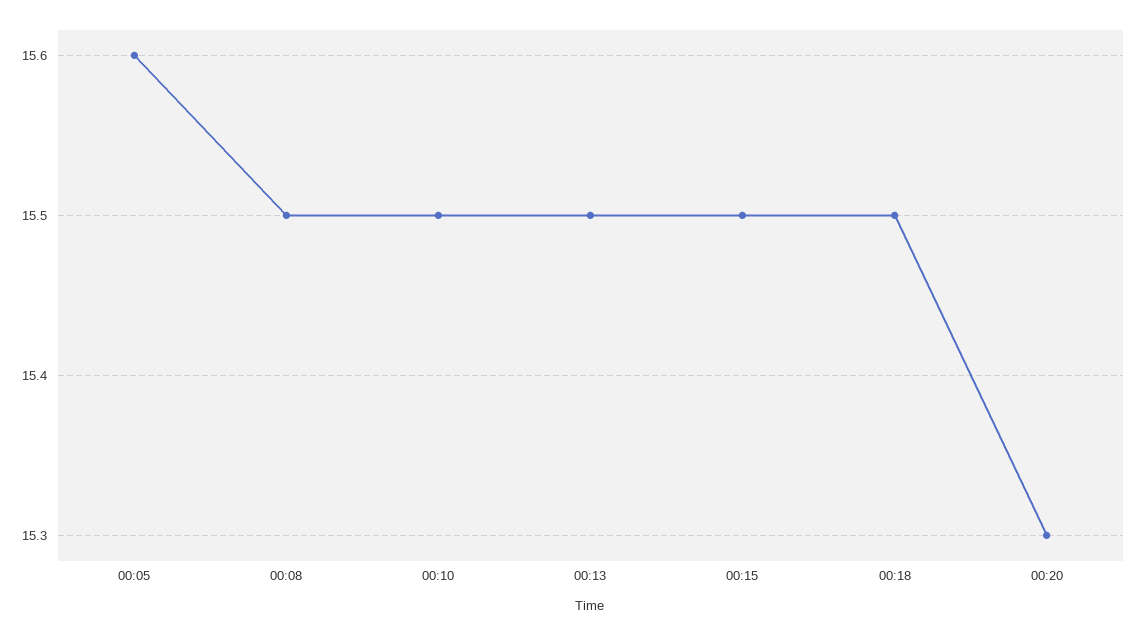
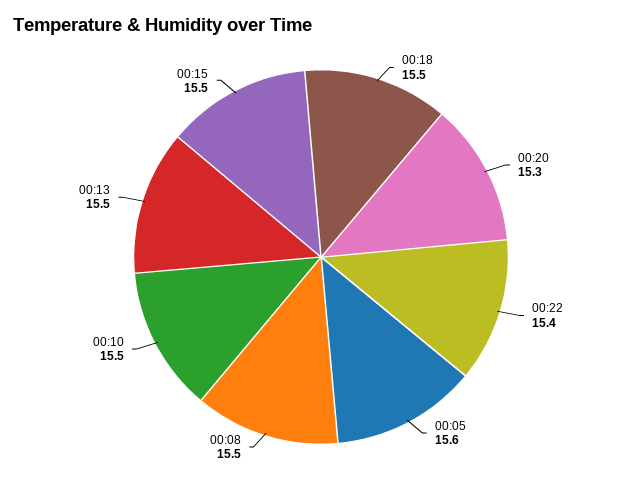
00:22: none -> 15.4

